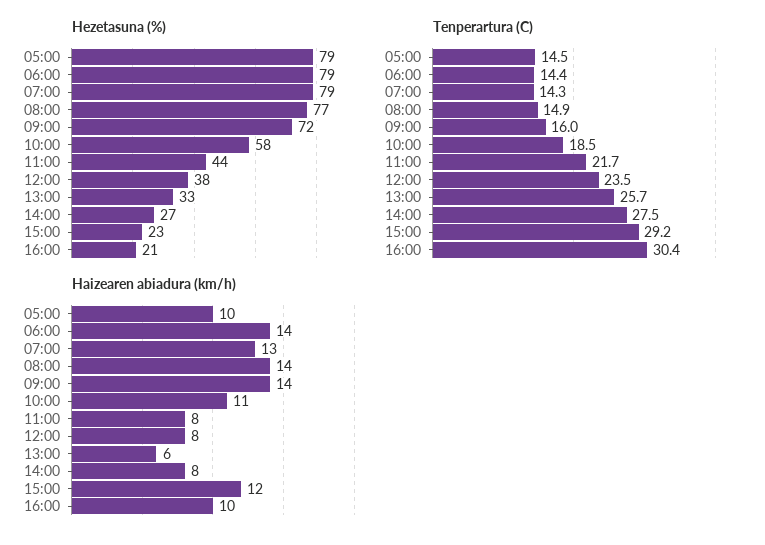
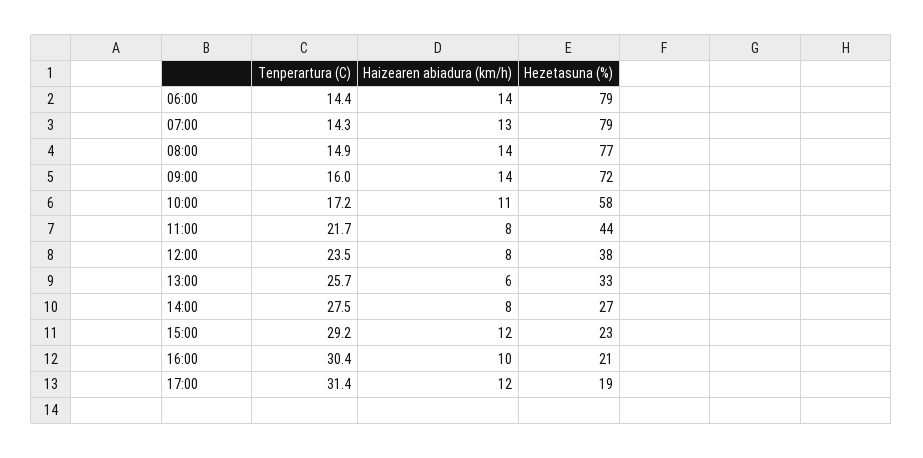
Hezetasuna (%), 05:00: 79 -> none
Tenperartura (C), 05:00: 14.5 -> none
Tenperartura (C), 10:00: 18.5 -> 17.2
Haizearen abiadura (km/h), 05:00: 10 -> none
Tenperartura (C), 17:00: none -> 31.4
Haizearen abiadura (km/h), 17:00: none -> 12
Hezetasuna (%), 17:00: none -> 19

